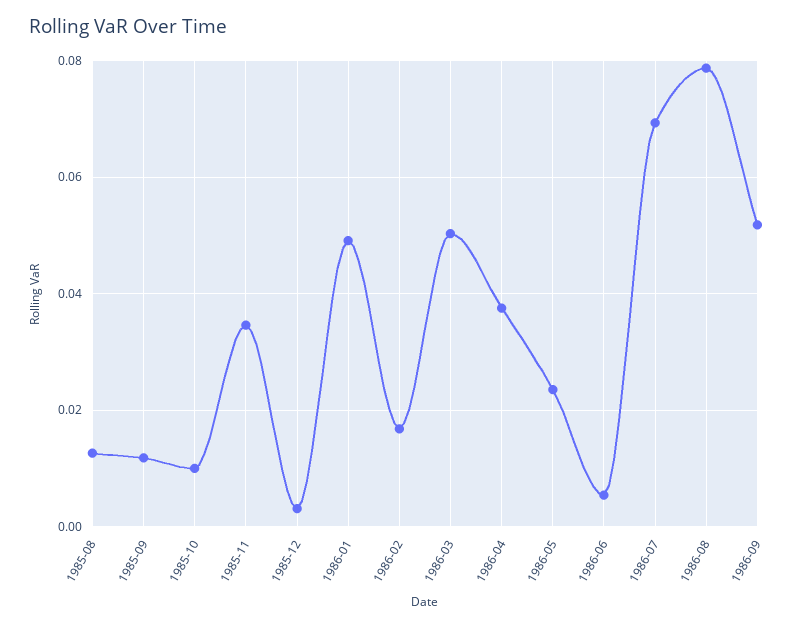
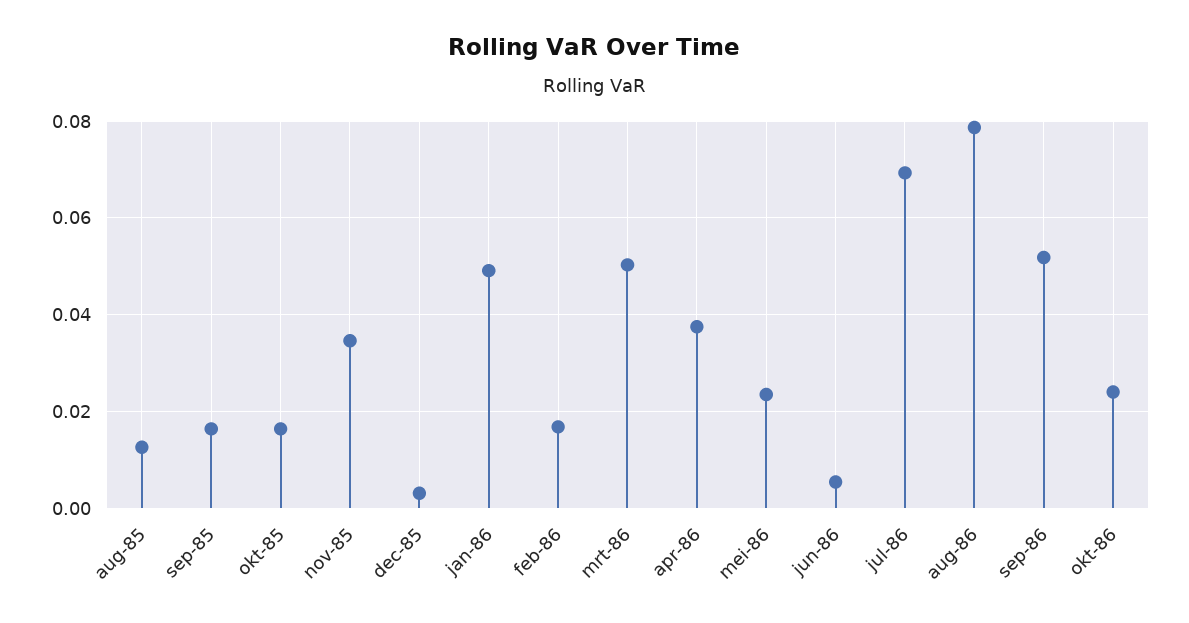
1985-09: 0.012 -> 0.016
1985-10: 0.01 -> 0.016
okt-86: none -> 0.024

